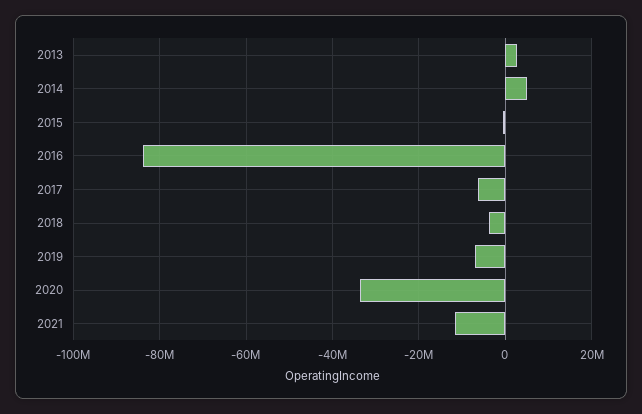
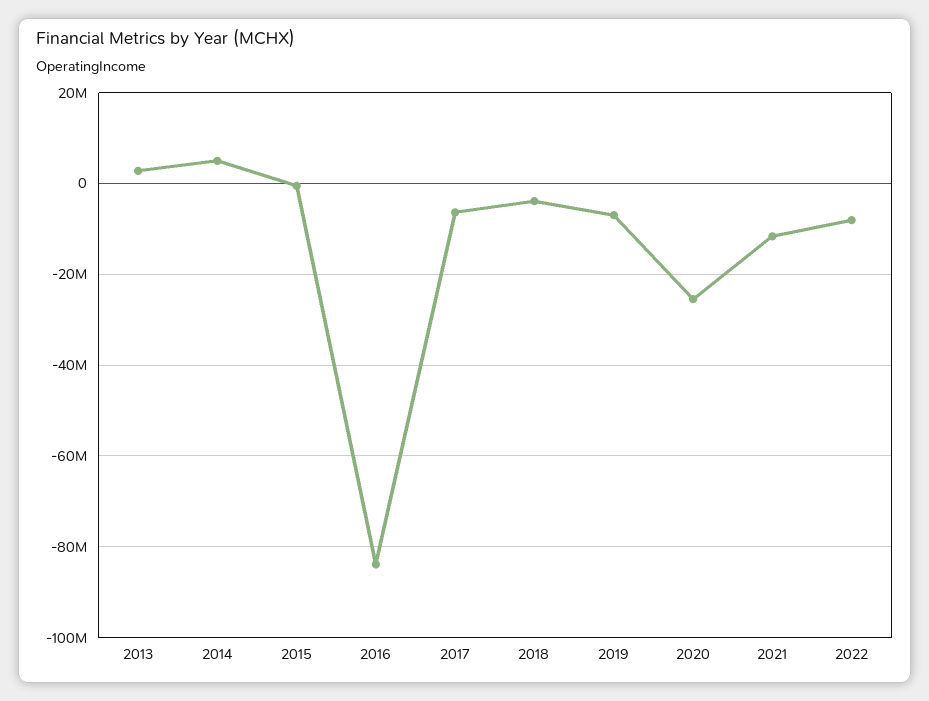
2020: -34000000 -> -26000000
2022: none -> -8000000

